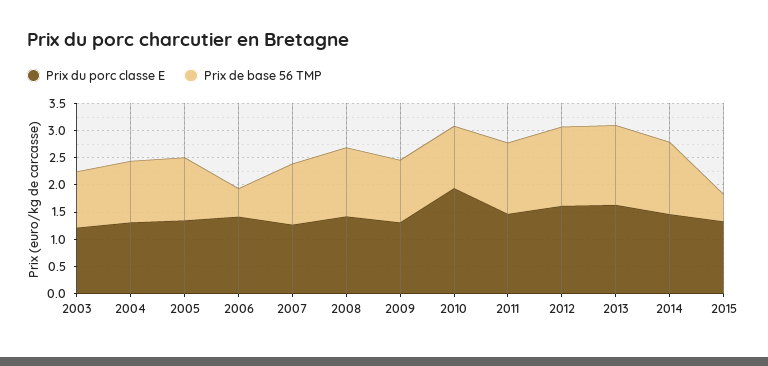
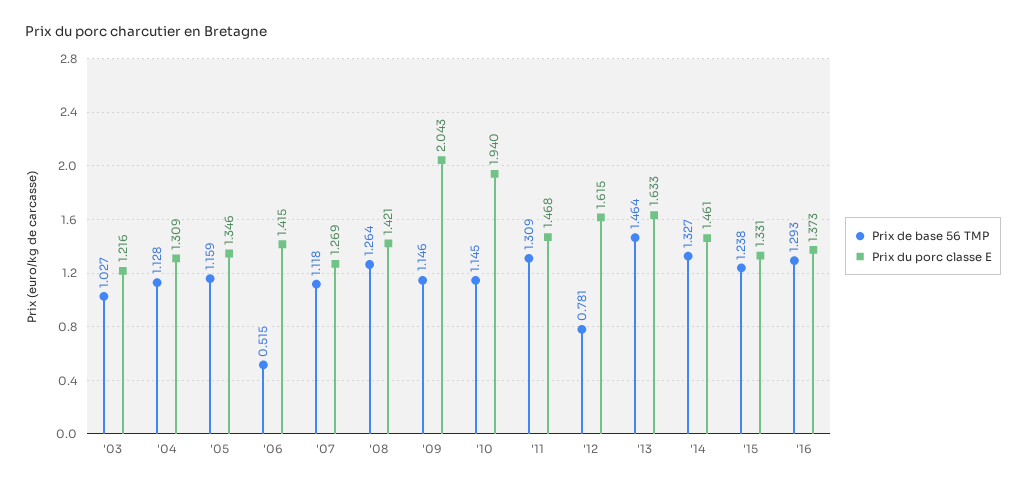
Prix du porc classe E, 2009: 1.25 -> 2.043
Prix de base 56 TMP, 2012: 1.5 -> 0.781
Prix de base 56 TMP, 2015: 0.5 -> 1.238
Prix de base 56 TMP, '16: none -> 1.293
Prix du porc classe E, '16: none -> 1.373

